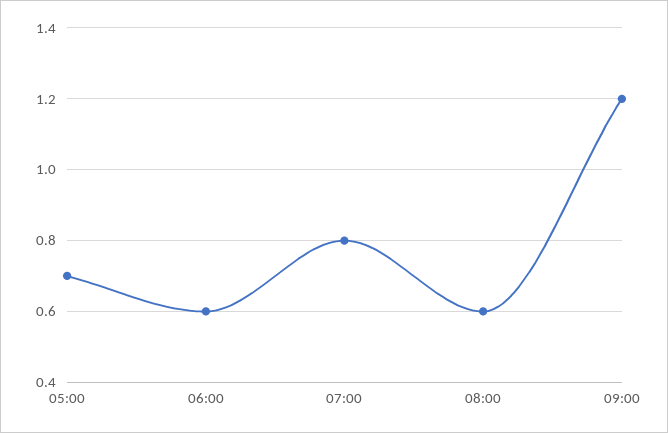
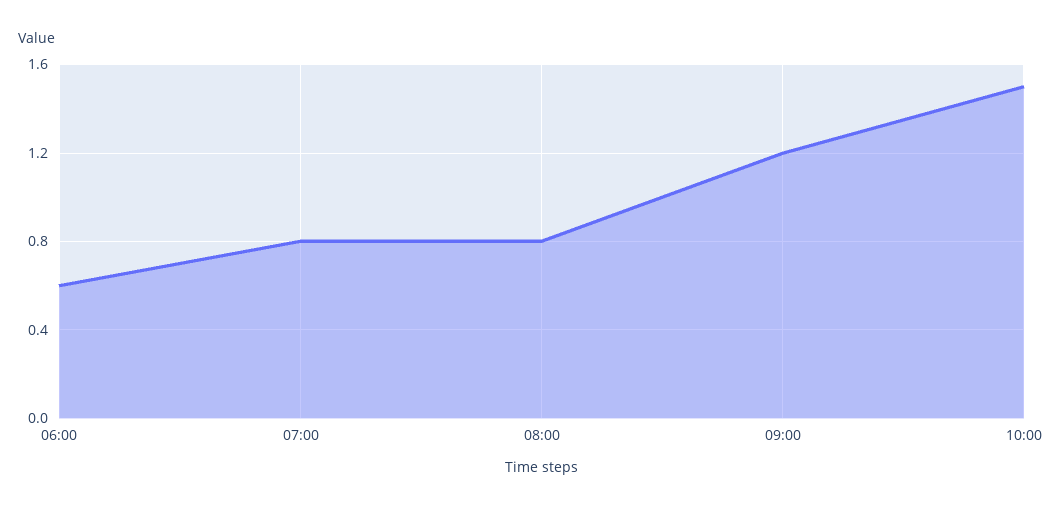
05:00: 0.7 -> none
08:00: 0.6 -> 0.8
10:00: none -> 1.5

